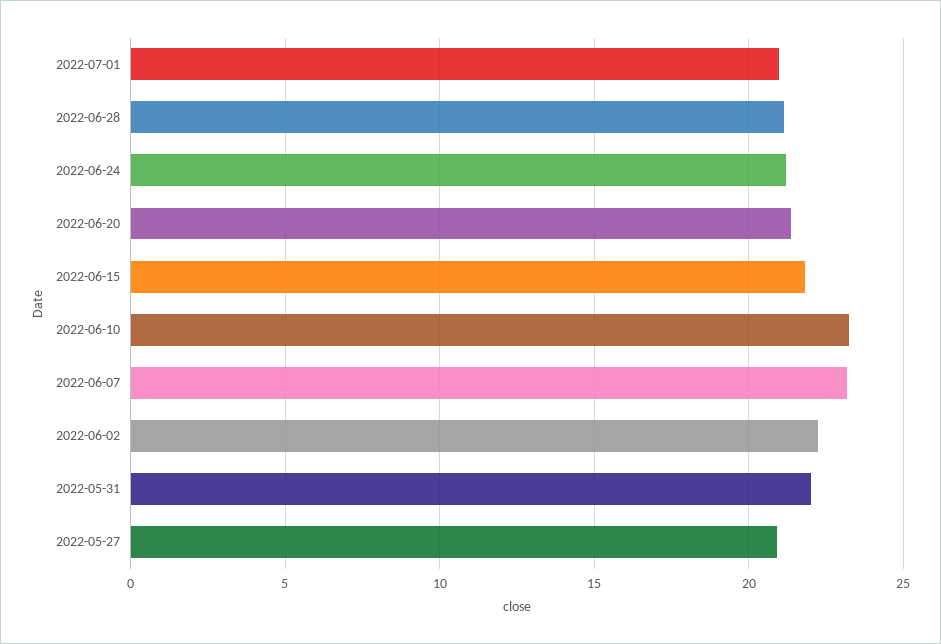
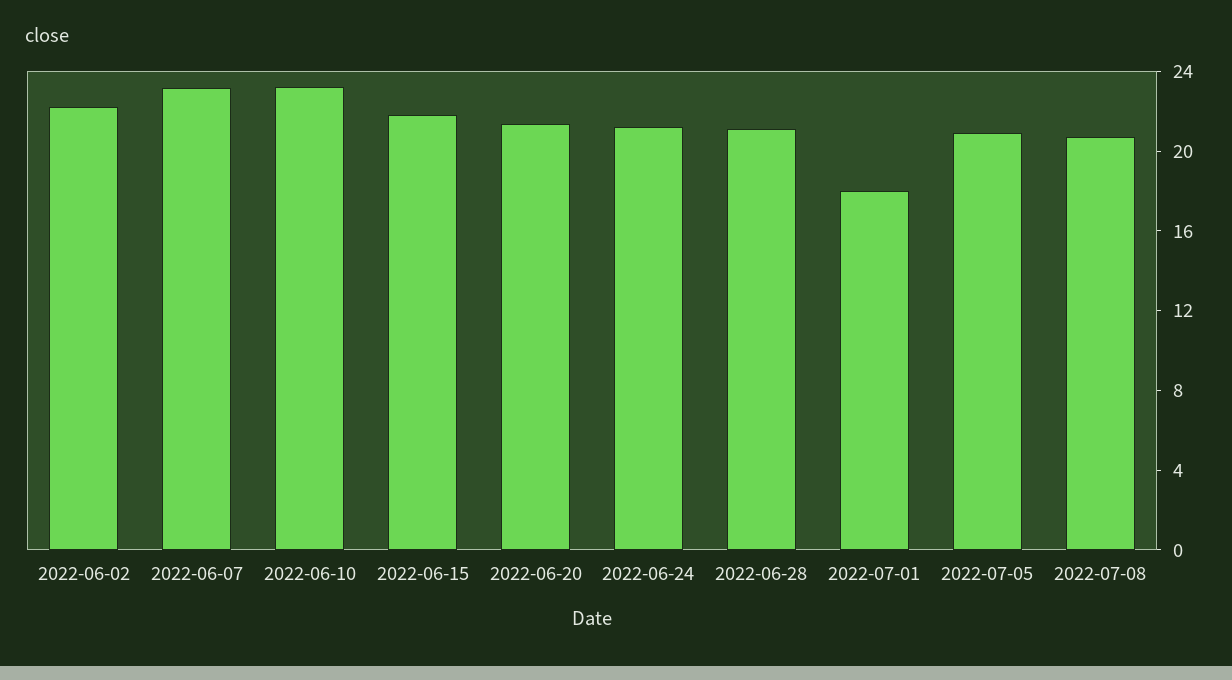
2022-07-01: 21 -> 18
2022-05-31: 22 -> none
2022-05-27: 21 -> none
2022-07-05: none -> 21
2022-07-08: none -> 21

